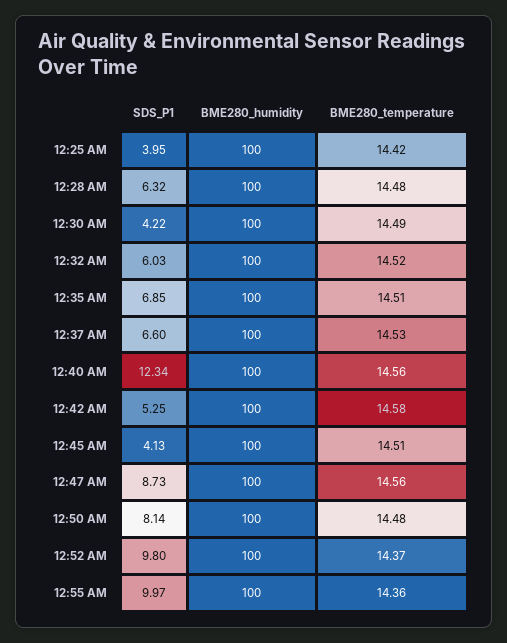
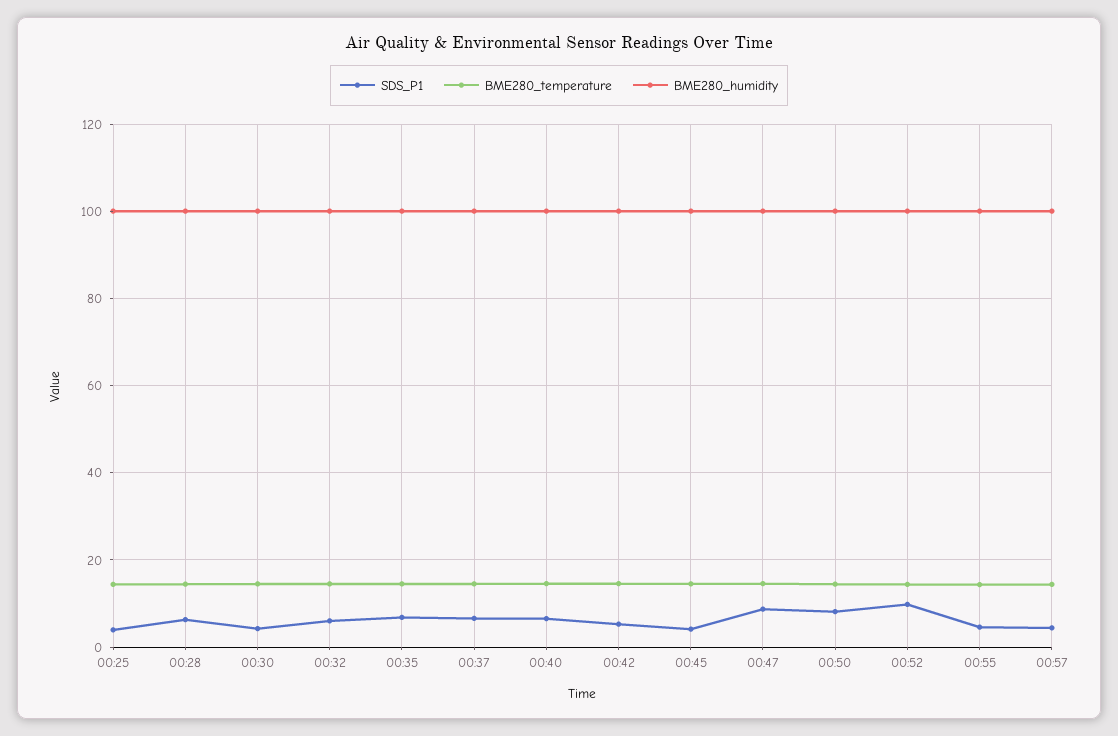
SDS_P1, 12:40 AM: 12.34 -> 6
SDS_P1, 12:55 AM: 9.97 -> 4
SDS_P1, 00:57: none -> 4
BME280_temperature, 00:57: none -> 14
BME280_humidity, 00:57: none -> 100

